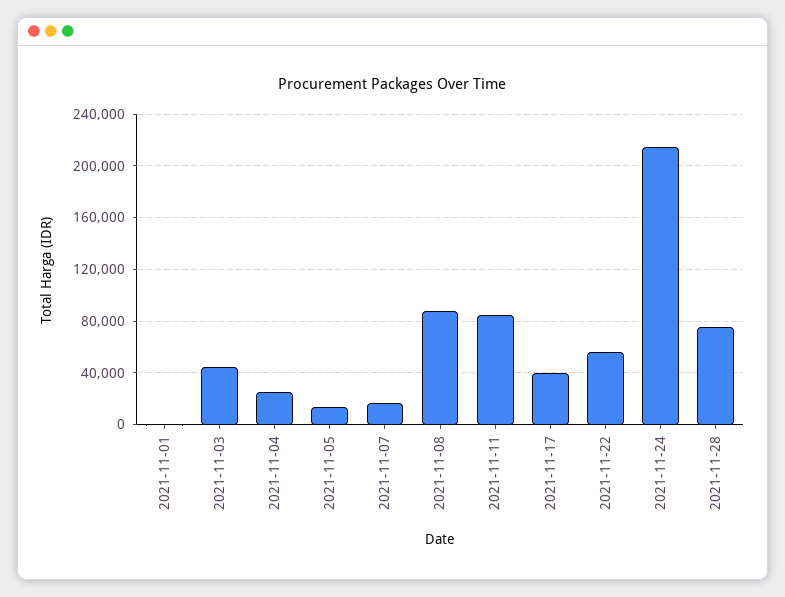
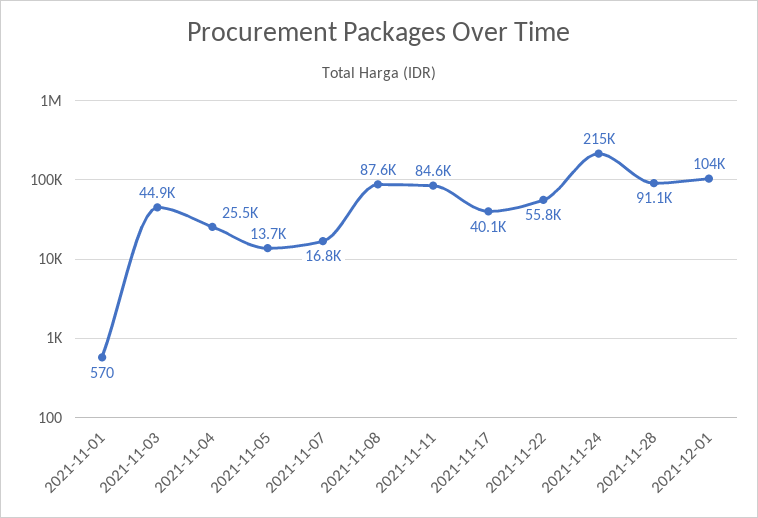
2021-11-28: 75000 -> 91100
2021-12-01: none -> 104000

